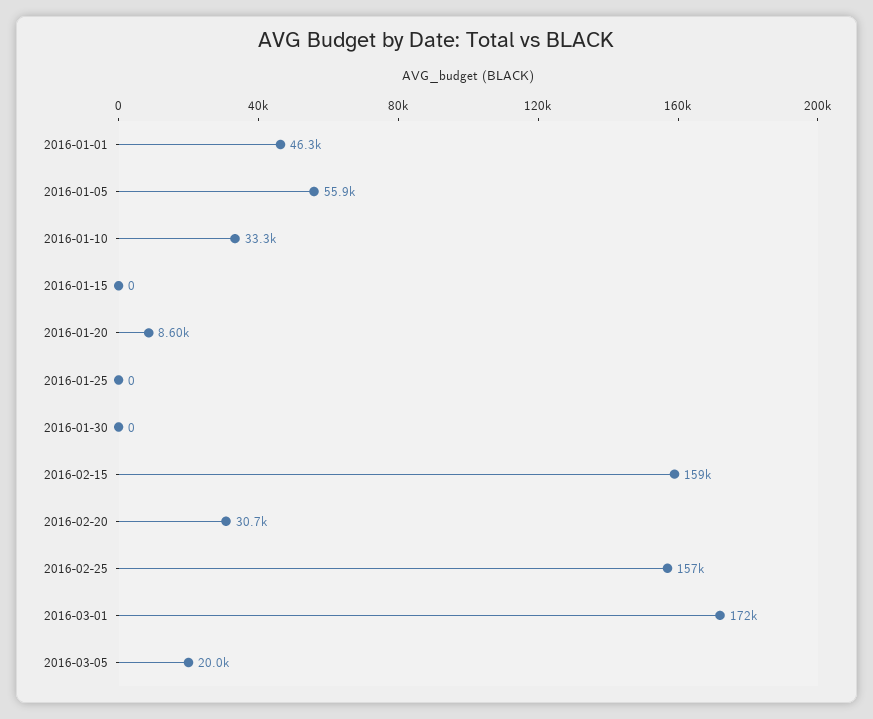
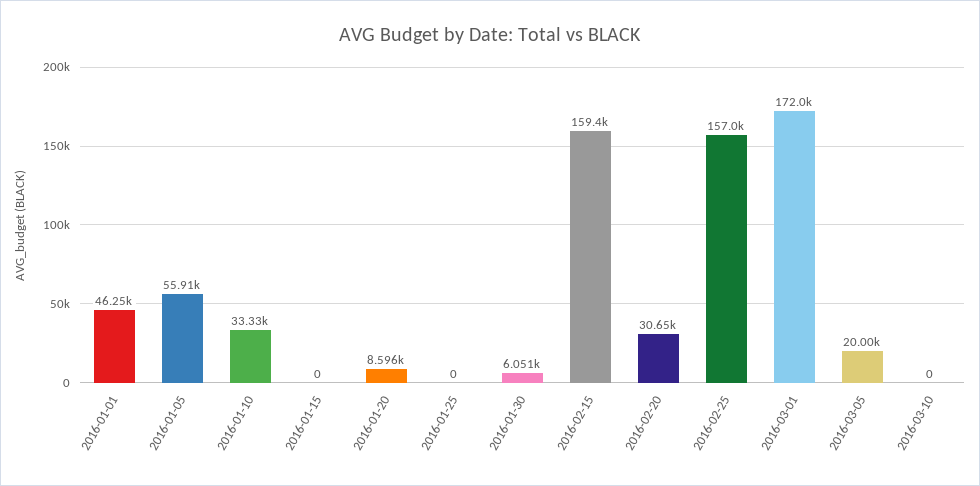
2016-01-30: 0 -> 6051
2016-03-10: none -> 0

